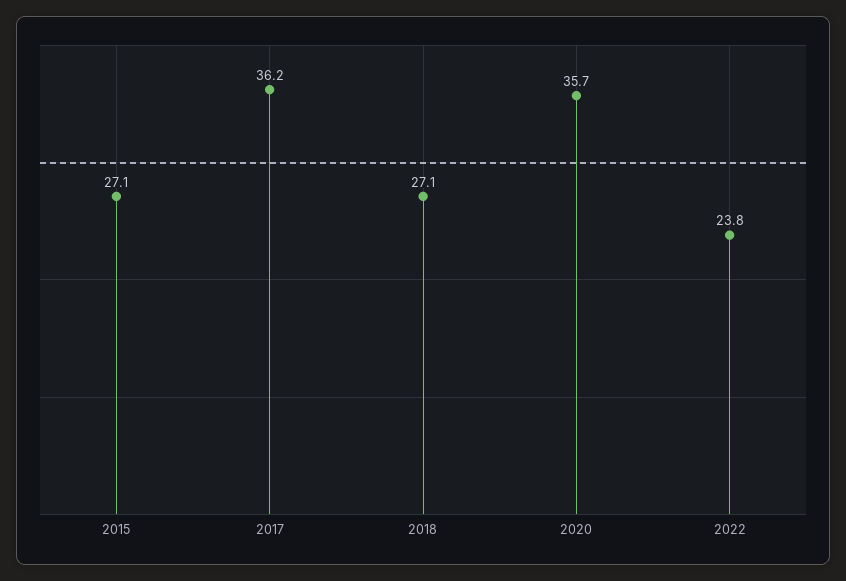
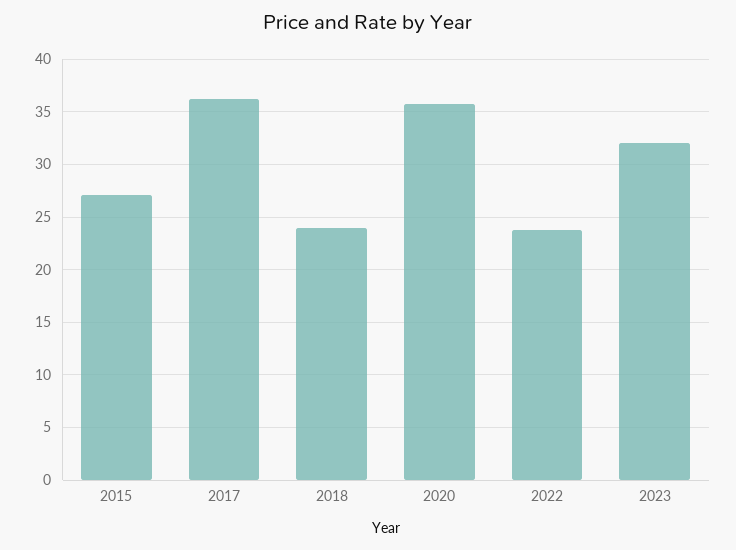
2018: 27.1 -> 24
2023: none -> 32

